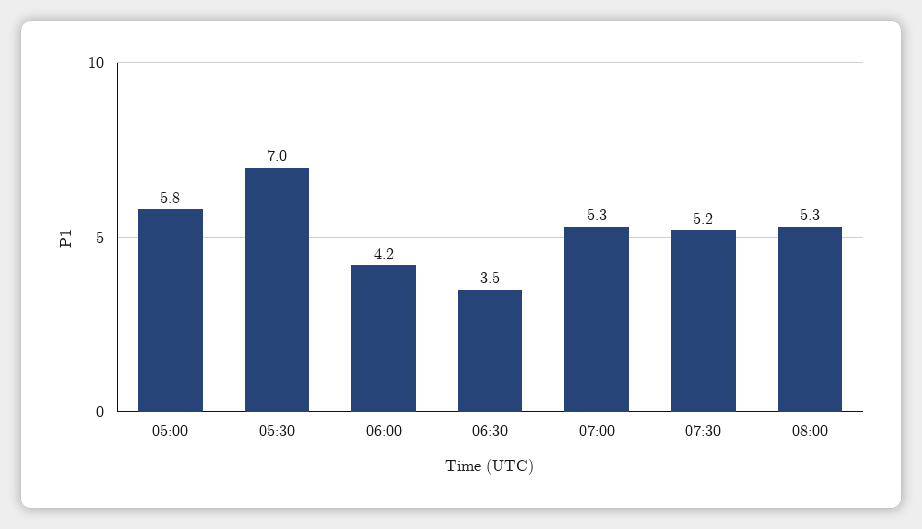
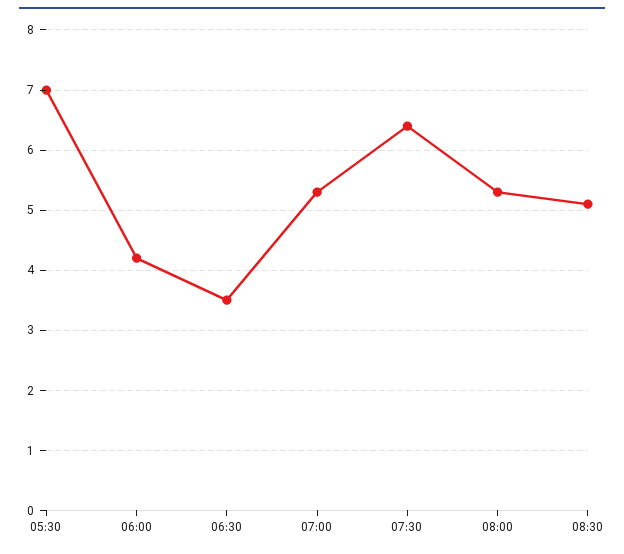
05:00: 5.8 -> none
07:30: 5.2 -> 6.4
08:30: none -> 5.1

